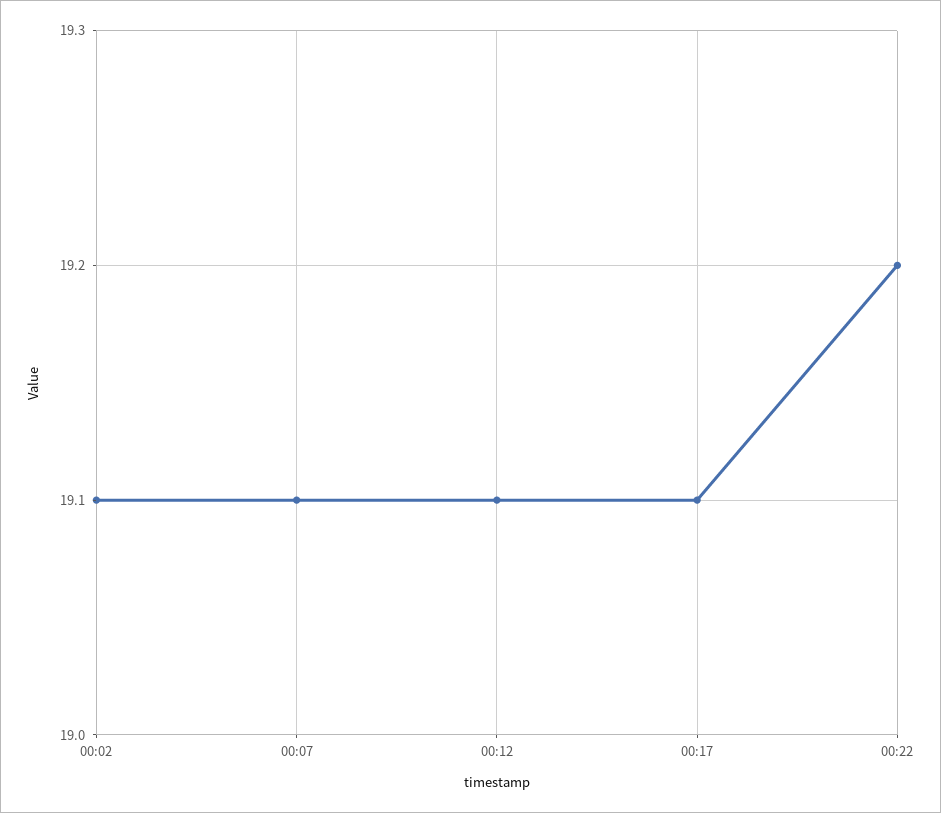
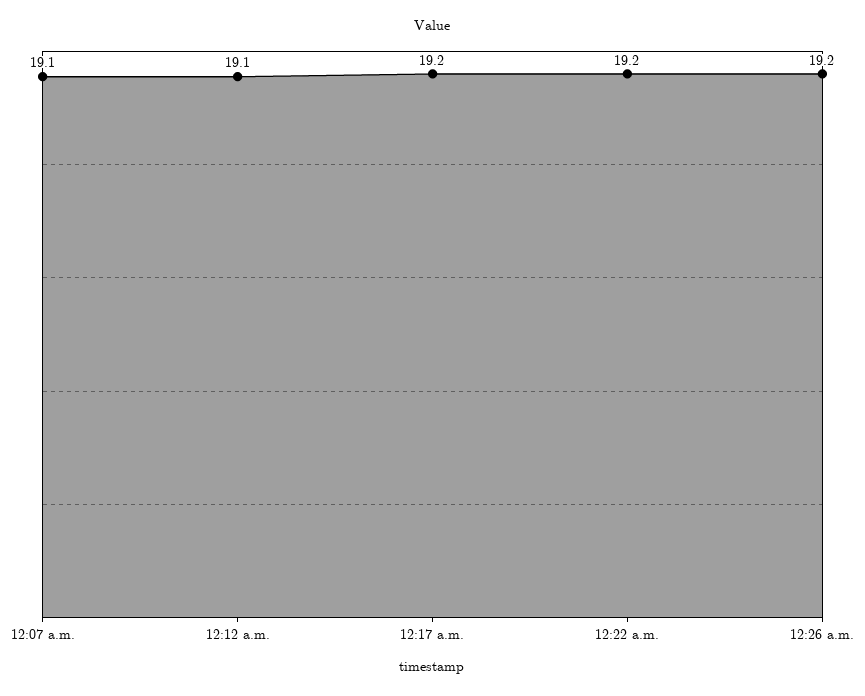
00:02: 19.1 -> none
00:17: 19.1 -> 19.2
12:26 a.m.: none -> 19.2

